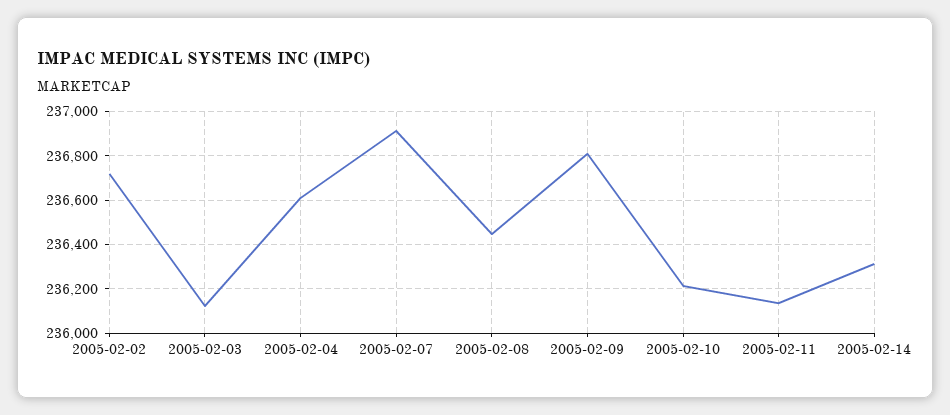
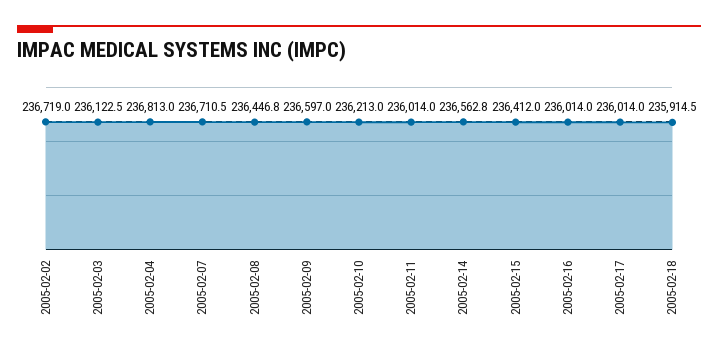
2005-02-04: 236600 -> 236813
2005-02-07: 236900 -> 236710.5
2005-02-09: 236800 -> 236597
2005-02-11: 236150 -> 236014
2005-02-14: 236300 -> 236562.8
2005-02-15: none -> 236412
2005-02-16: none -> 236014
2005-02-17: none -> 236014
2005-02-18: none -> 235914.5

